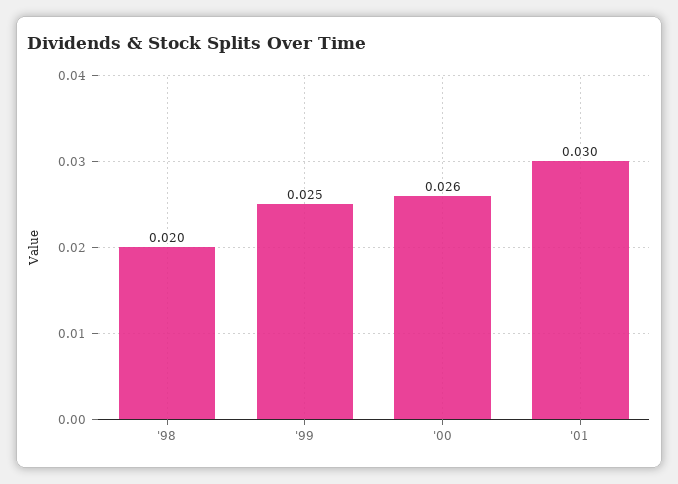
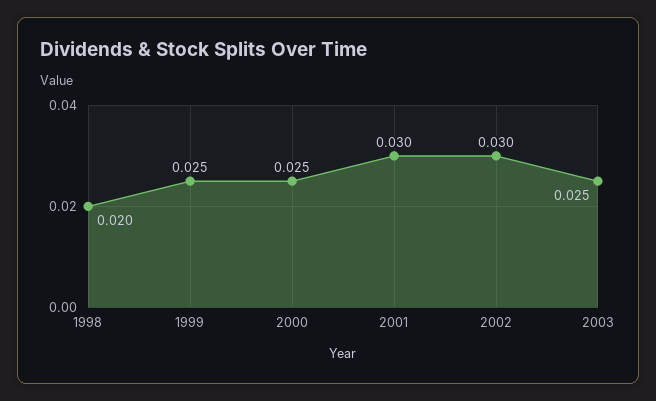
'00: 0.026 -> 0.025
2002: none -> 0.03
2003: none -> 0.025

